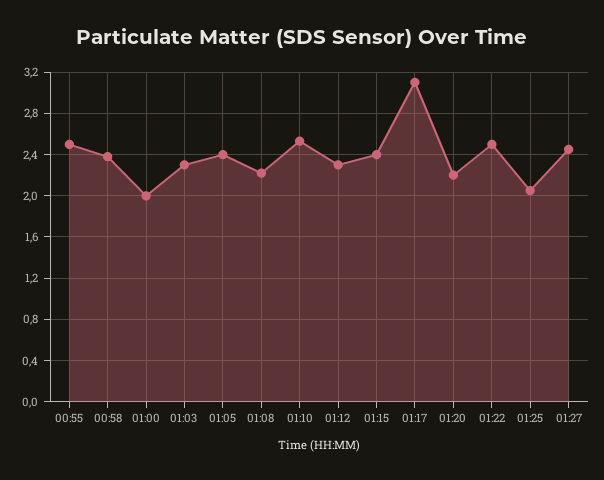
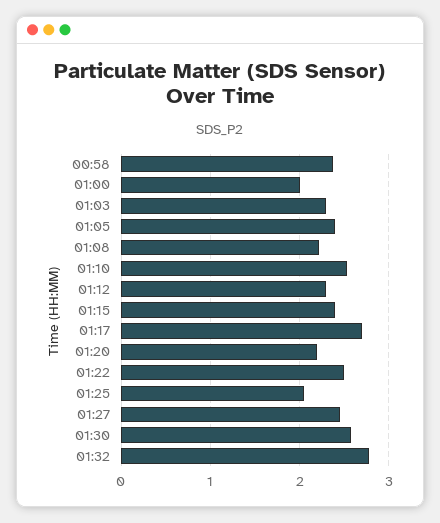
00:55: 2.5 -> none
01:17: 3.1 -> 2.7
01:30: none -> 2.6
01:32: none -> 2.8

